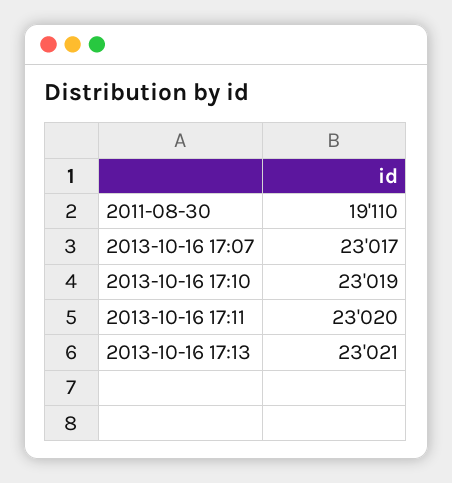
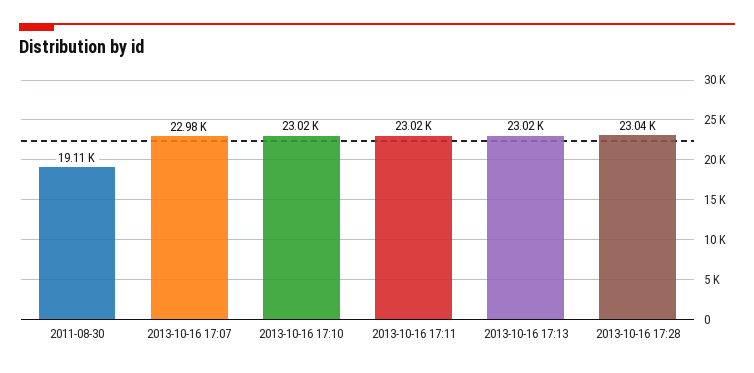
2013-10-16 17:07: 23017 -> 22980
2013-10-16 17:28: none -> 23040

